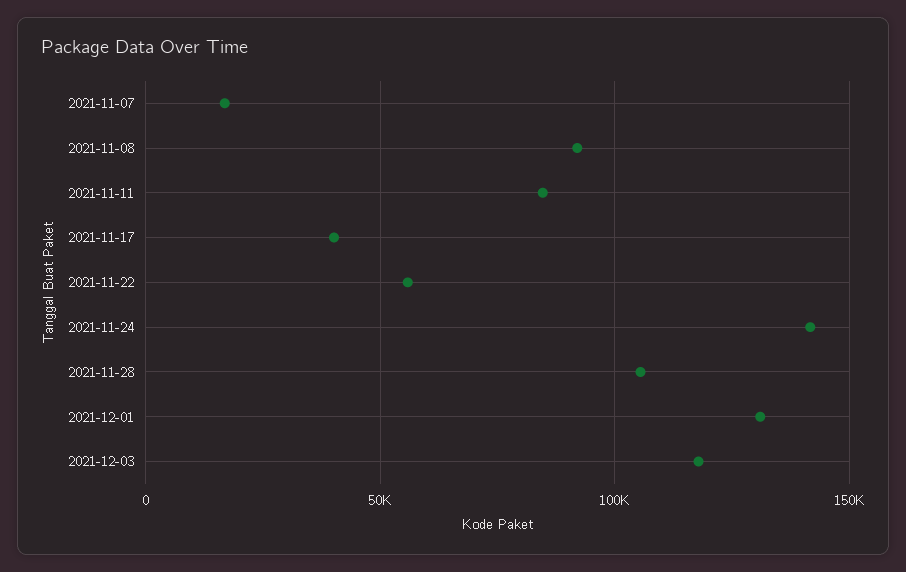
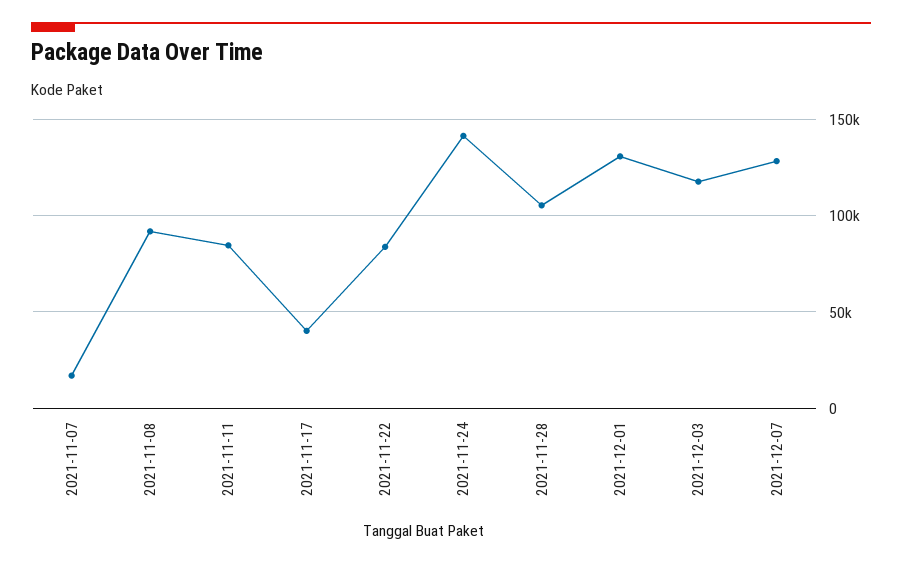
2021-11-22: 55000 -> 85000
2021-12-07: none -> 130000

